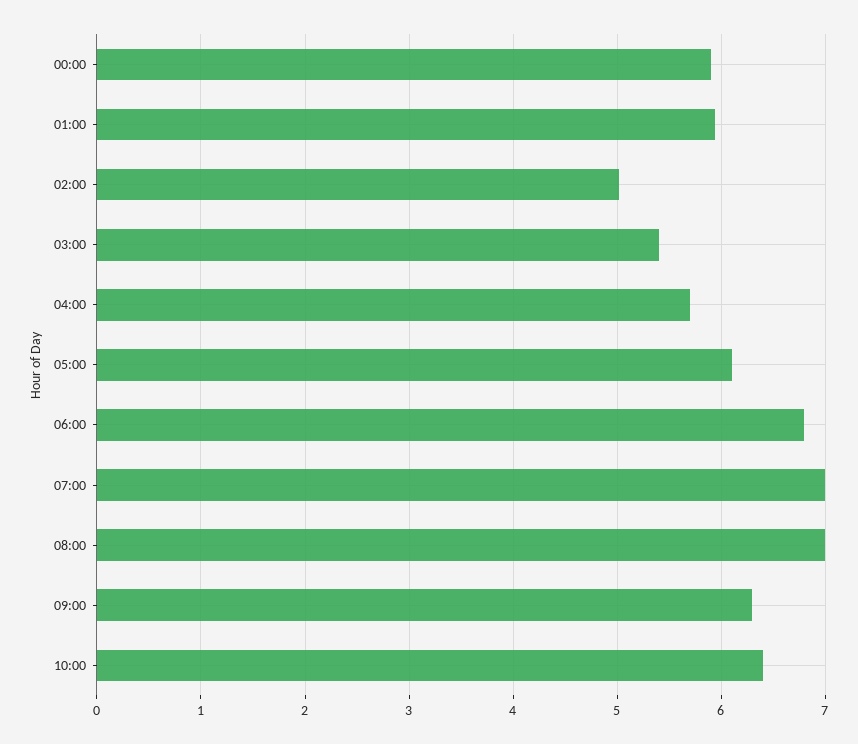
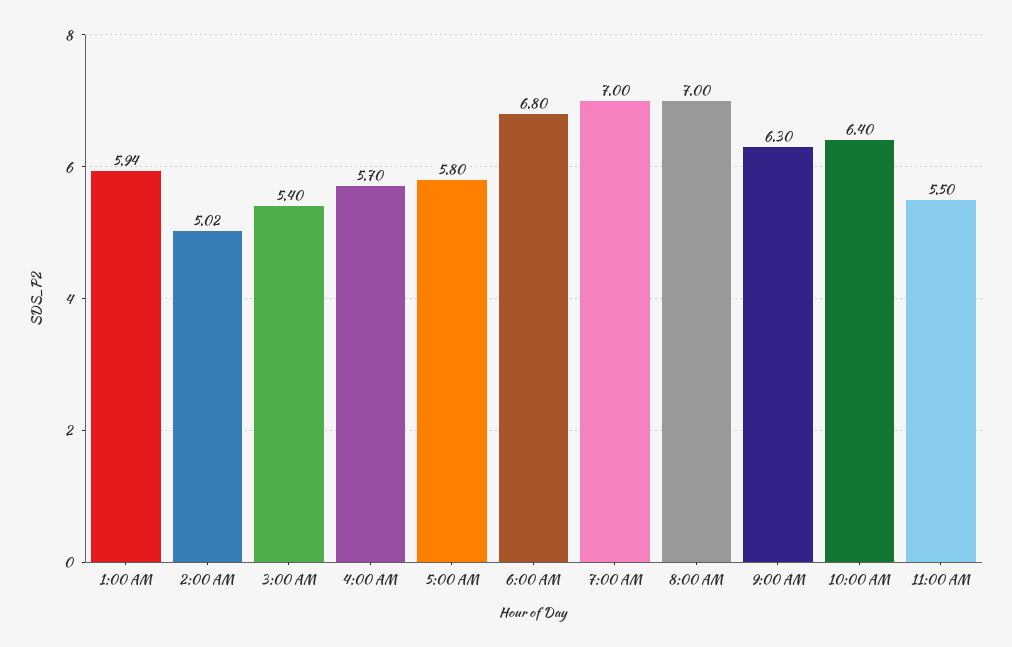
00:00: 5.9 -> none
05:00: 6.1 -> 5.8
11:00 AM: none -> 5.5

